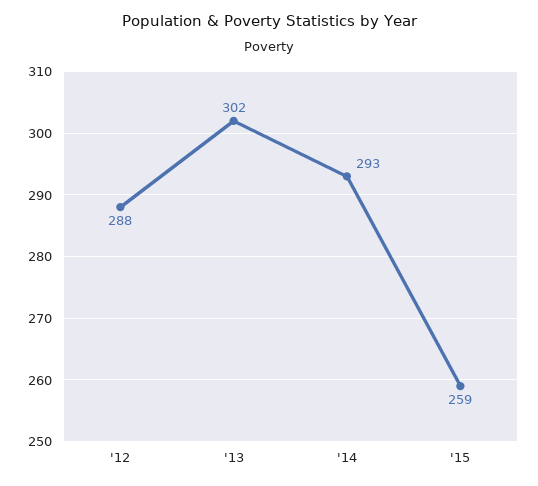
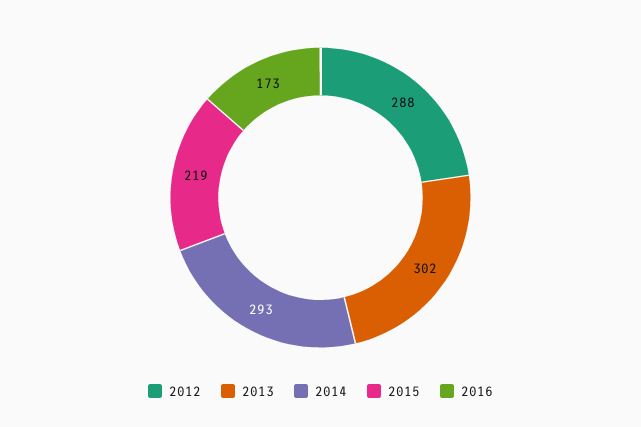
'15: 259 -> 219
2016: none -> 173

